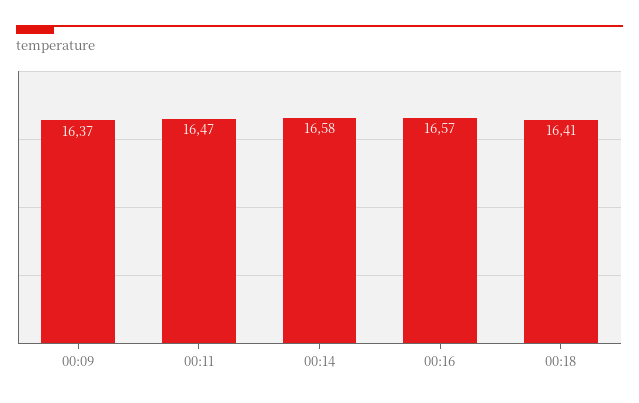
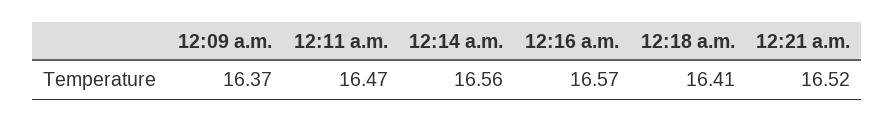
00:14: 16.58 -> 16.56
12:21 a.m.: none -> 16.52

